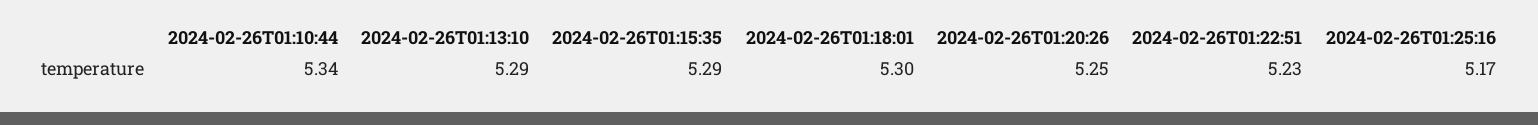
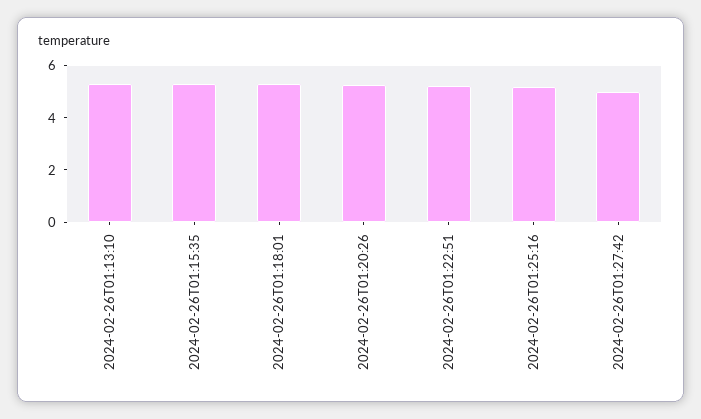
2024-02-26T01:10:44: 5.34 -> none
2024-02-26T01:27:42: none -> 5

